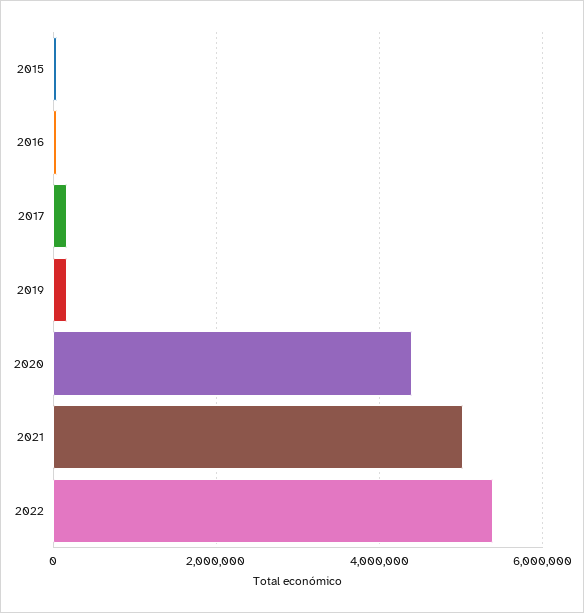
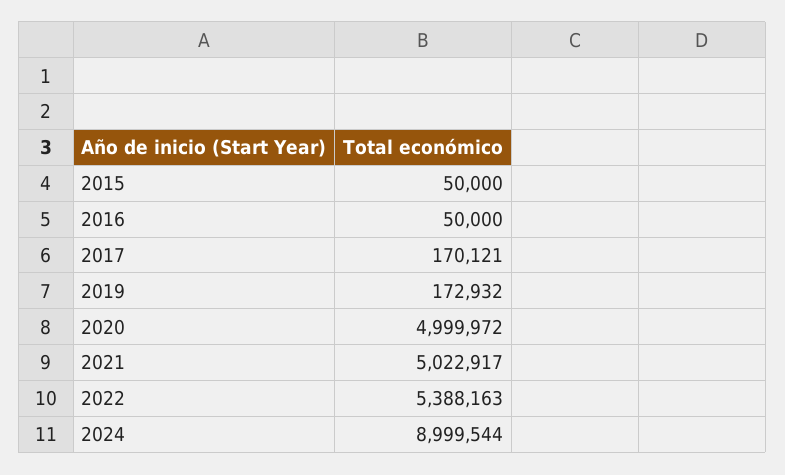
2020: 4400000 -> 4999972
2024: none -> 8999544

